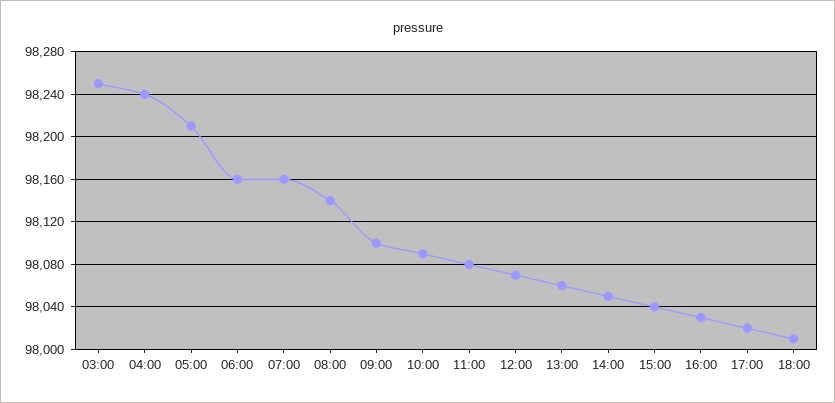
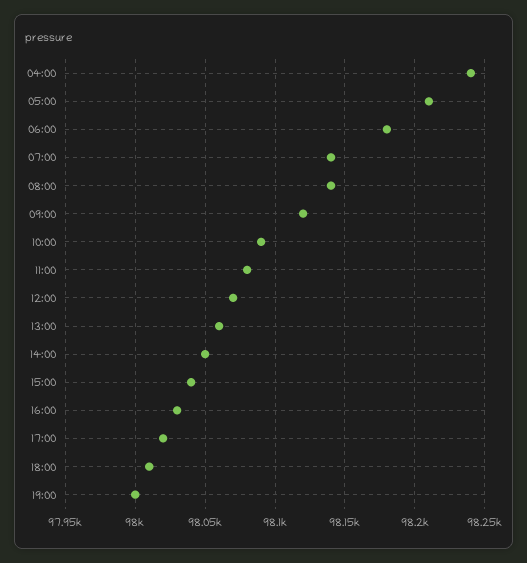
03:00: 98250 -> none
06:00: 98160 -> 98180
07:00: 98160 -> 98140
09:00: 98100 -> 98120
19:00: none -> 98000

